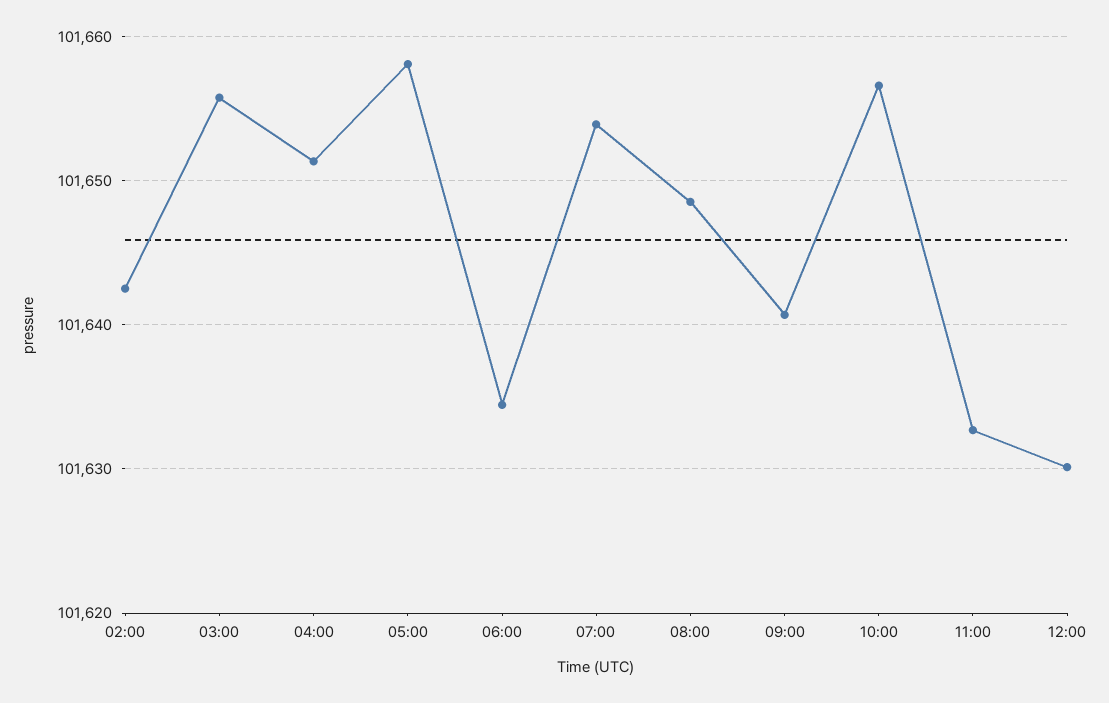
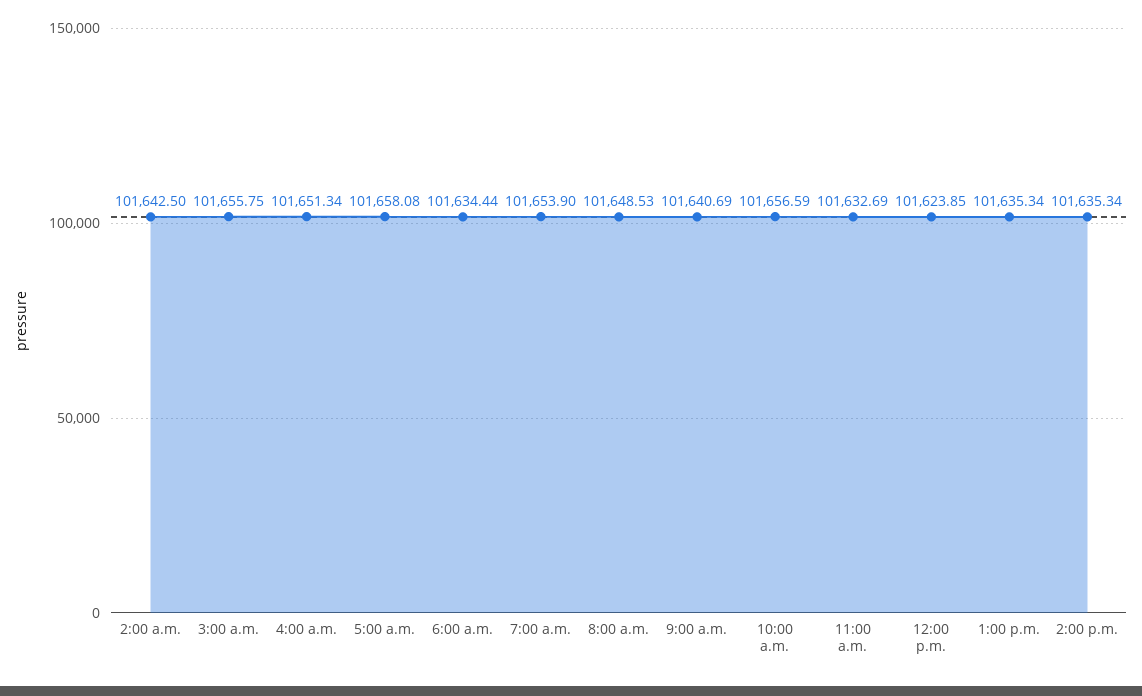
12:00: 101630 -> 101623.85
1:00 p.m.: none -> 101635.34
2:00 p.m.: none -> 101635.34

